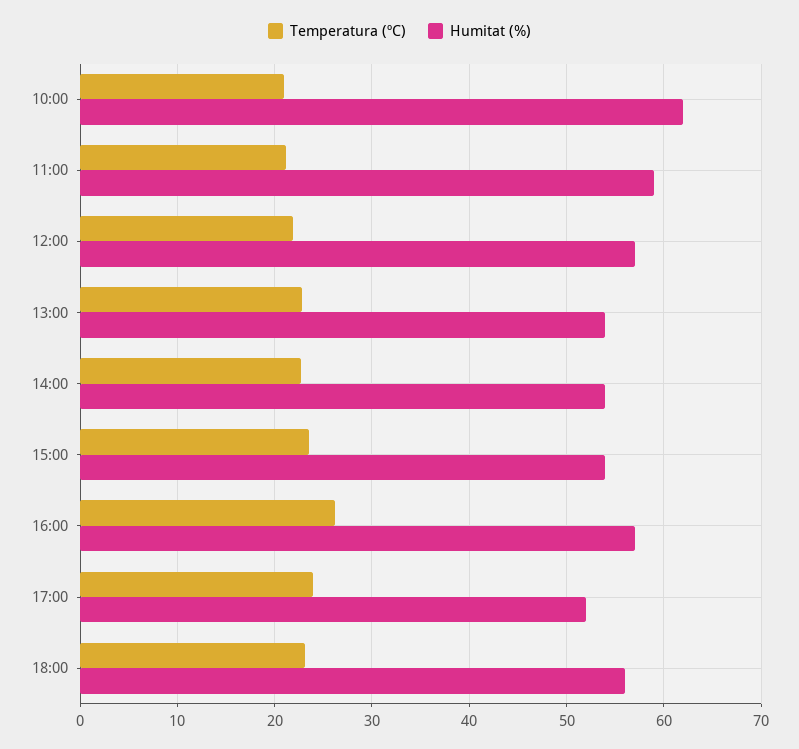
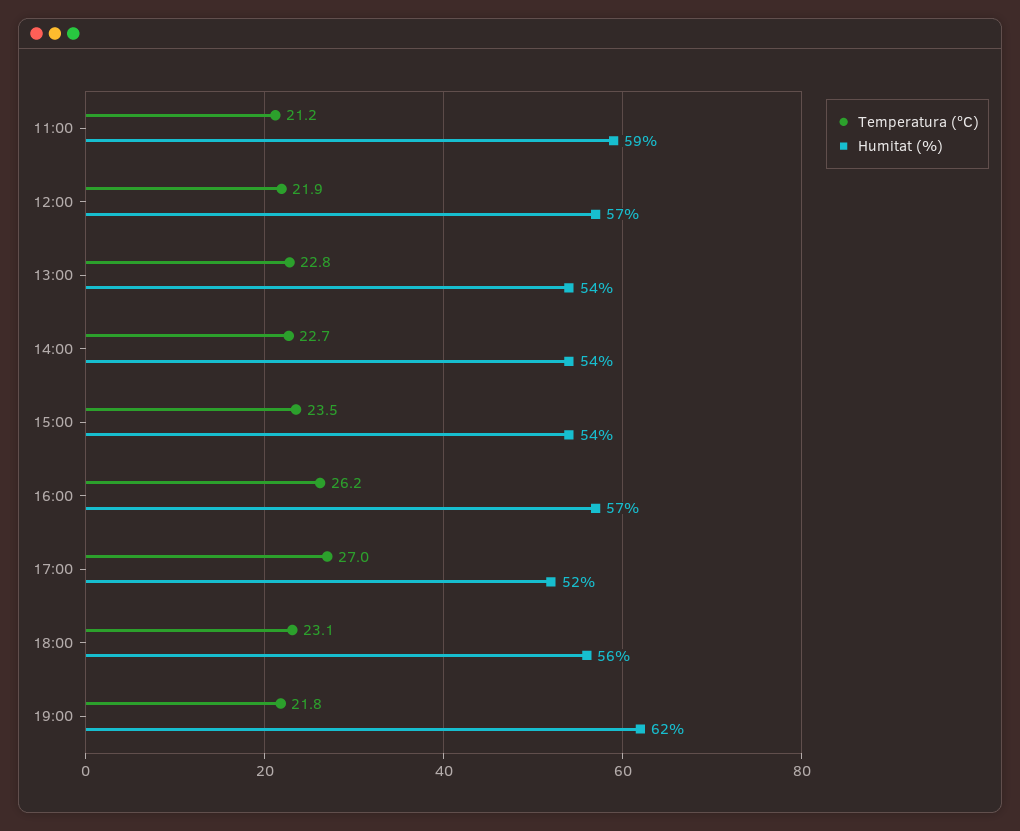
Temperatura (ºC), 10:00: 21 -> none
Humitat (%), 10:00: 62 -> none
Temperatura (ºC), 17:00: 24 -> 27
Temperatura (ºC), 19:00: none -> 21.8
Humitat (%), 19:00: none -> 62

